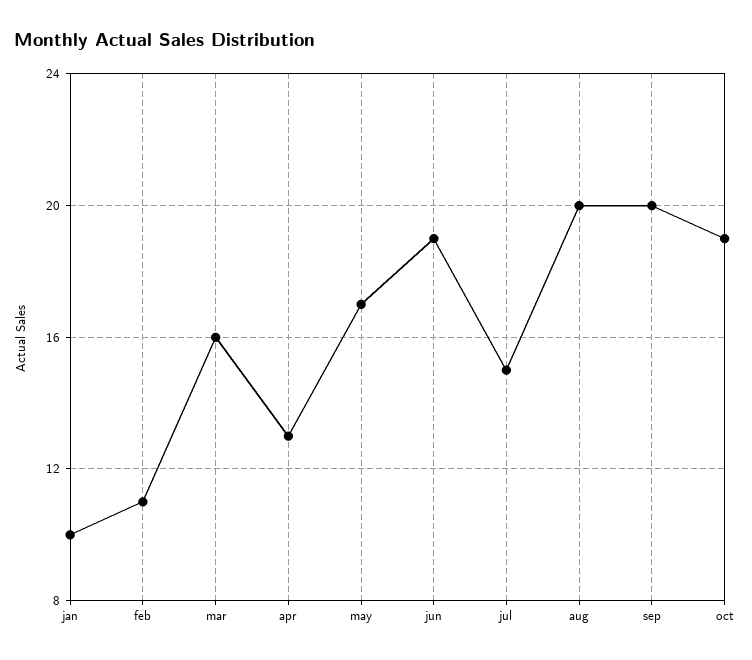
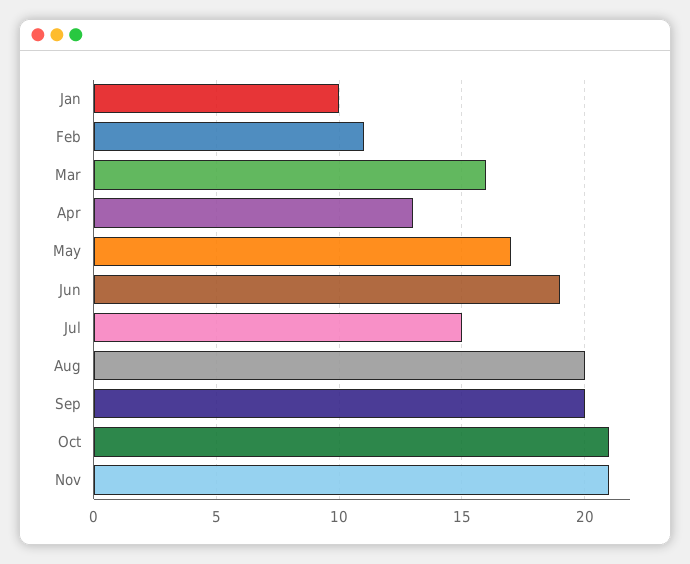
oct: 19 -> 21
Nov: none -> 21

